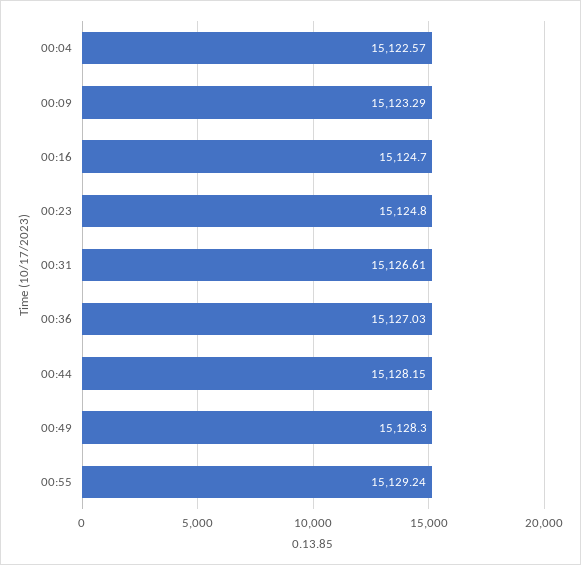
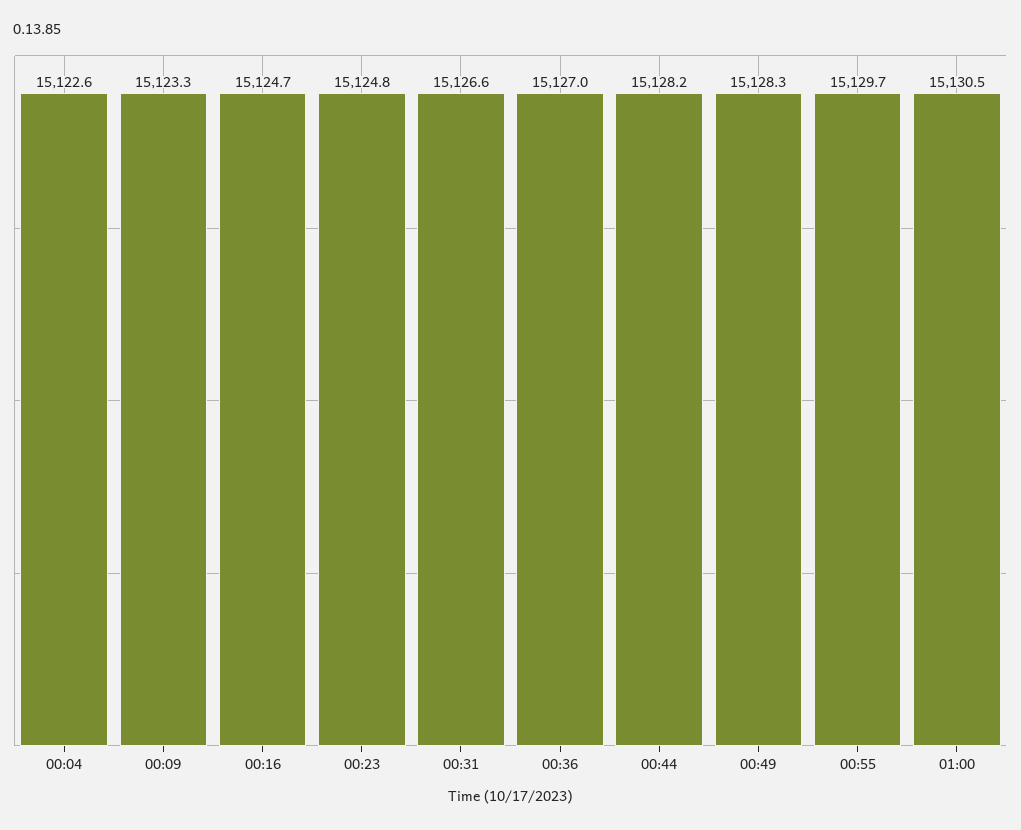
00:55: 15129.24 -> 15129.7
01:00: none -> 15130.5

